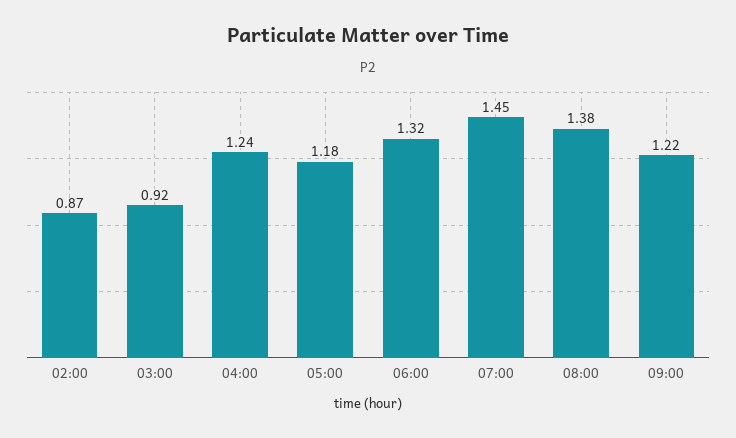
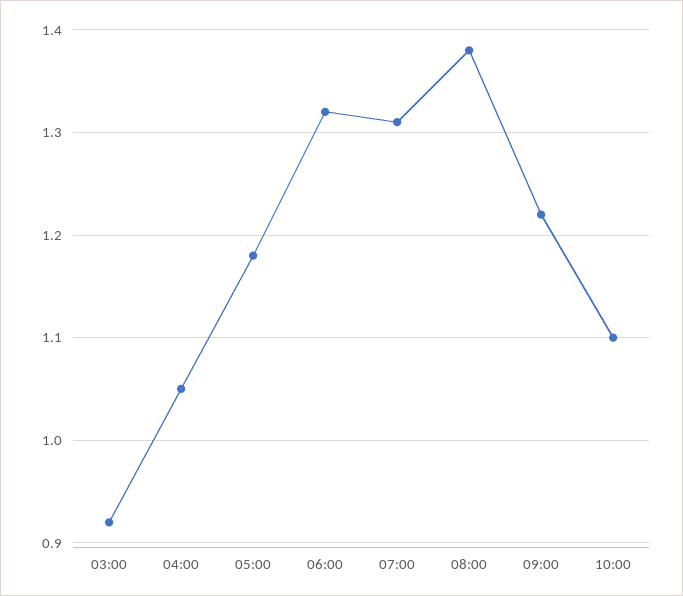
02:00: 0.87 -> none
04:00: 1.24 -> 1.05
07:00: 1.45 -> 1.31
10:00: none -> 1.1

